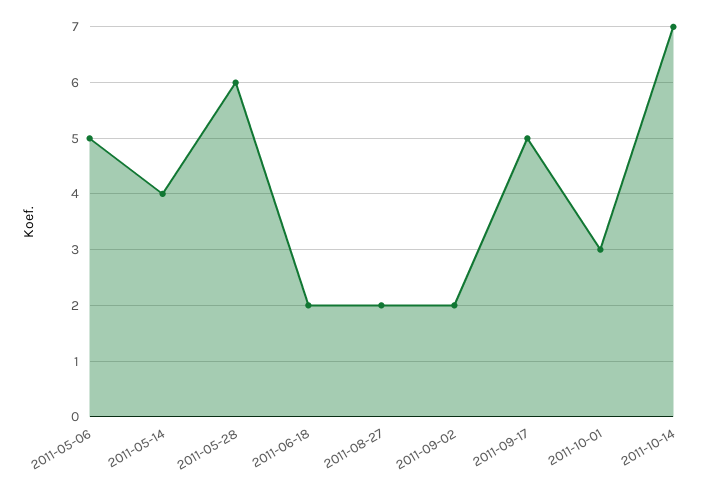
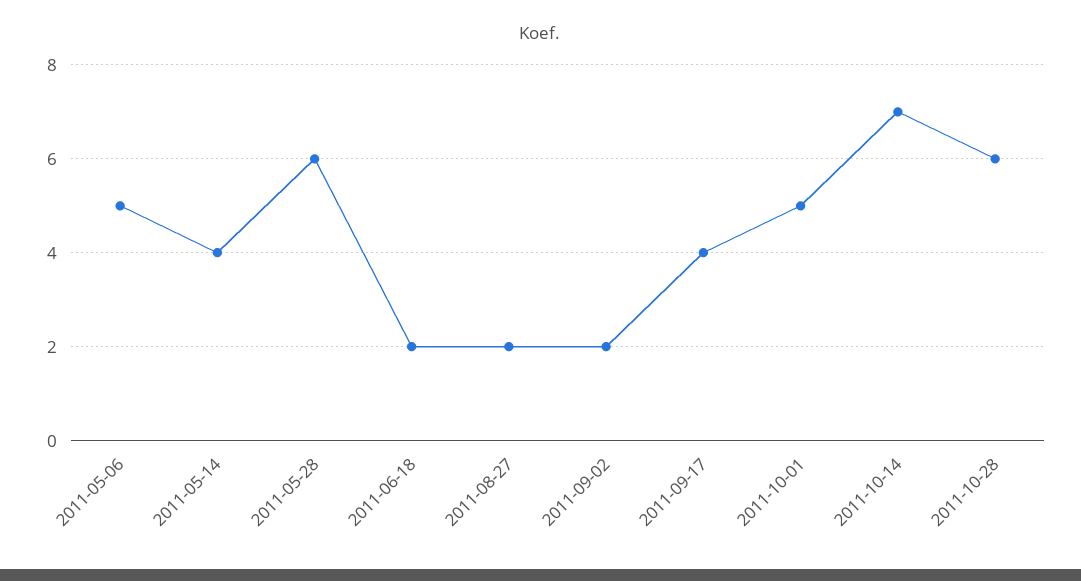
2011-09-17: 5 -> 4
2011-10-01: 3 -> 5
2011-10-28: none -> 6

